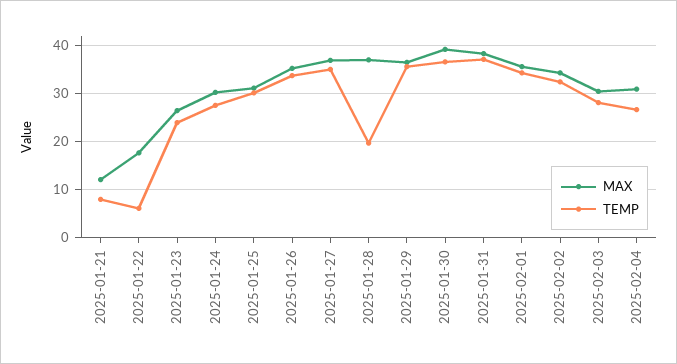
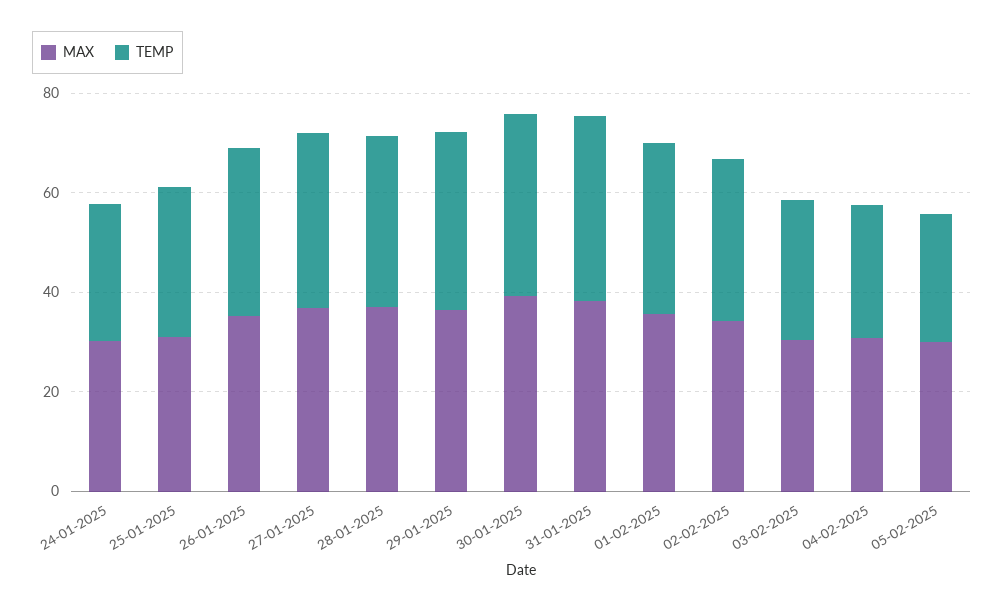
MAX, 2025-01-21: 12 -> none
TEMP, 2025-01-21: 8 -> none
MAX, 2025-01-22: 18 -> none
TEMP, 2025-01-22: 6 -> none
MAX, 2025-01-23: 26 -> none
TEMP, 2025-01-23: 24 -> none
TEMP, 2025-01-28: 20 -> 35
MAX, 05-02-2025: none -> 30
TEMP, 05-02-2025: none -> 25

